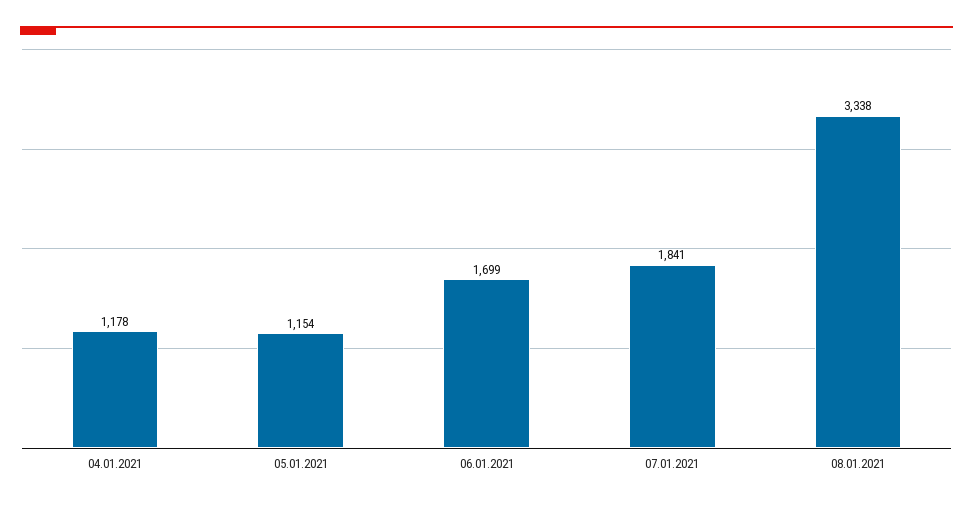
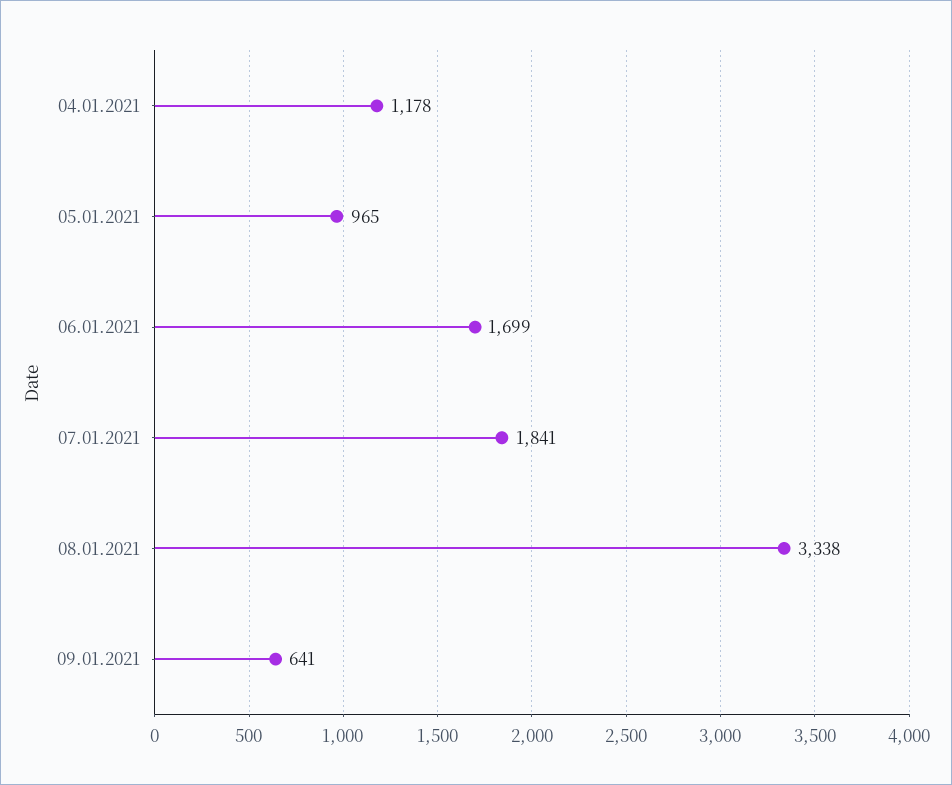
05.01.2021: 1154 -> 965
09.01.2021: none -> 641

